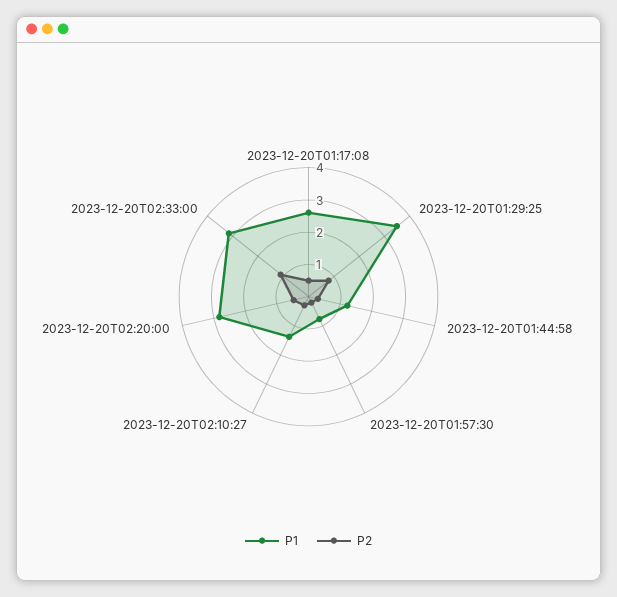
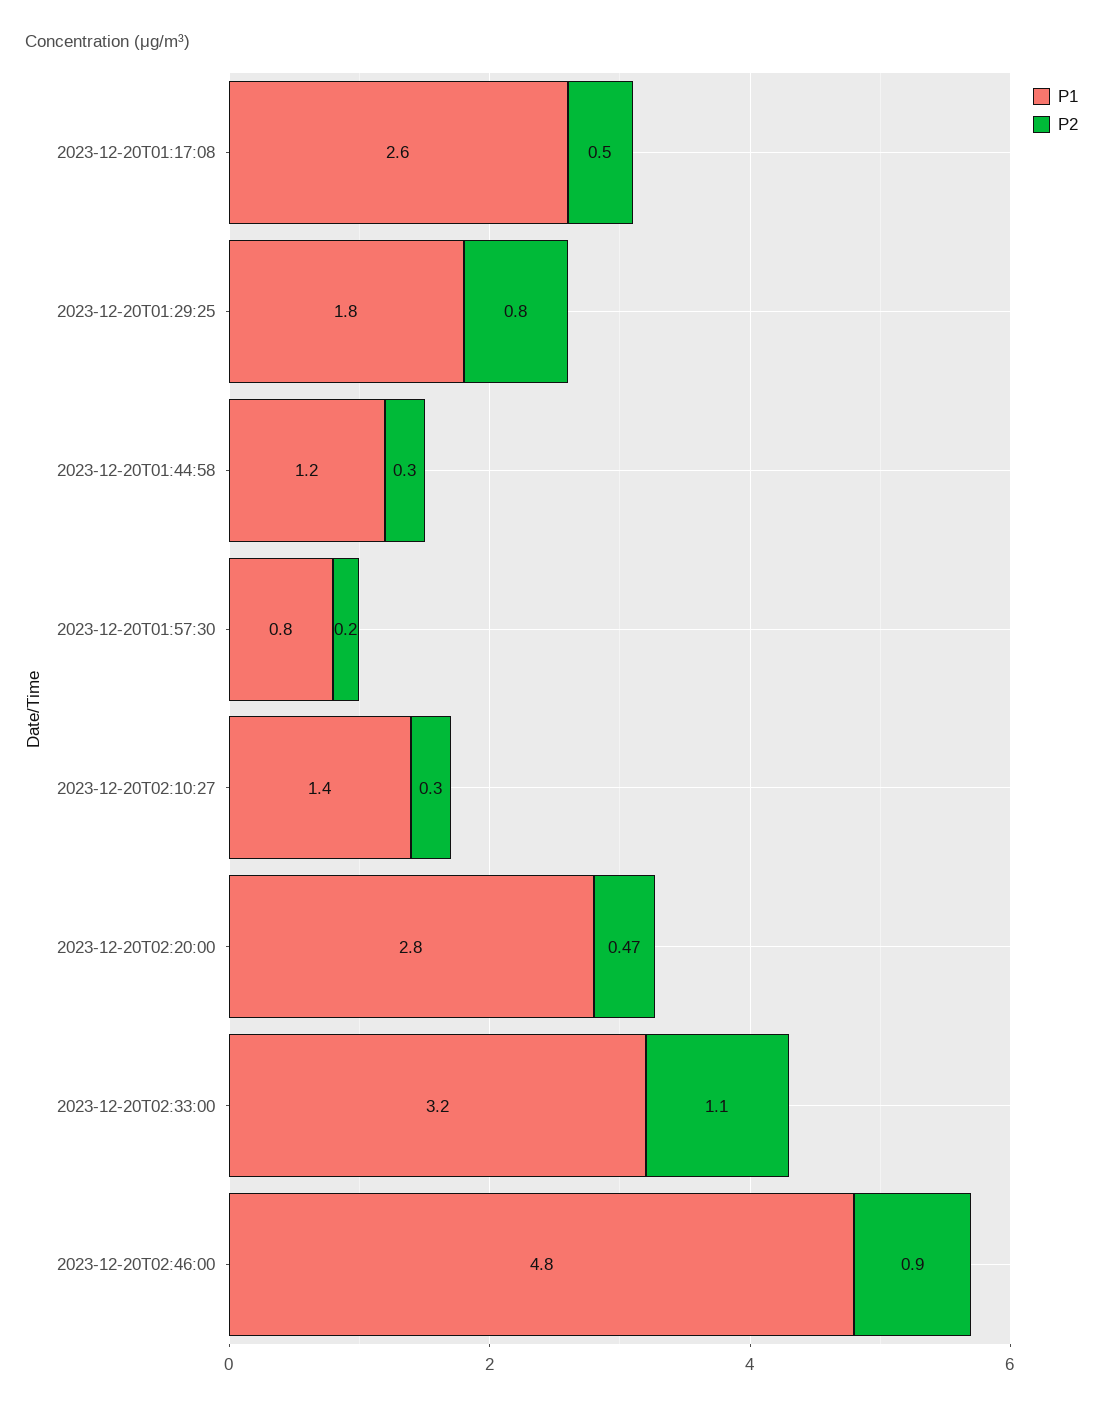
P1, 2023-12-20T01:29:25: 3.5 -> 1.8
P1, 2023-12-20T02:46:00: none -> 4.8
P2, 2023-12-20T02:46:00: none -> 0.9

